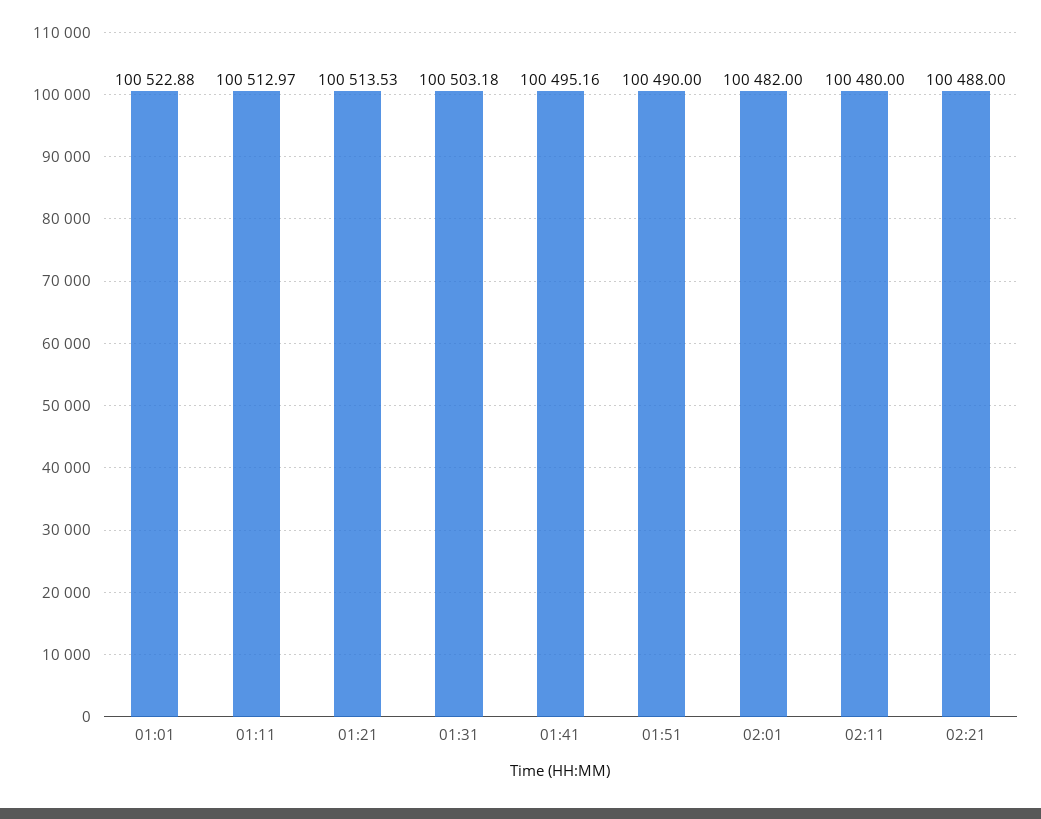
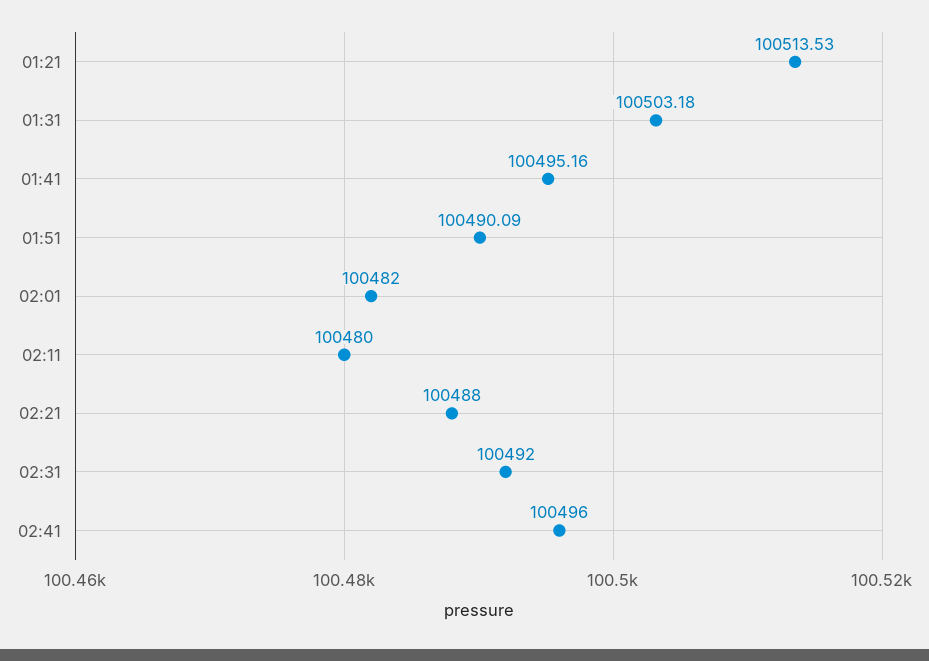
01:01: 100522.88 -> none
01:11: 100512.97 -> none
01:51: 100490 -> 100490.09
02:31: none -> 100492
02:41: none -> 100496

